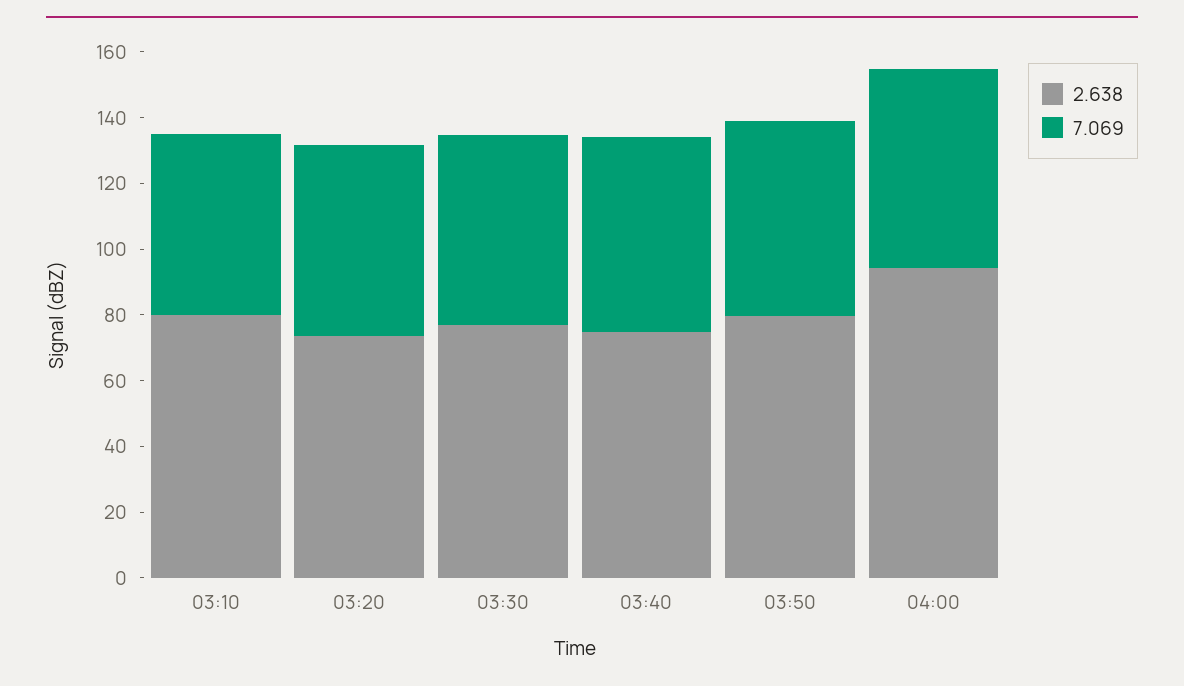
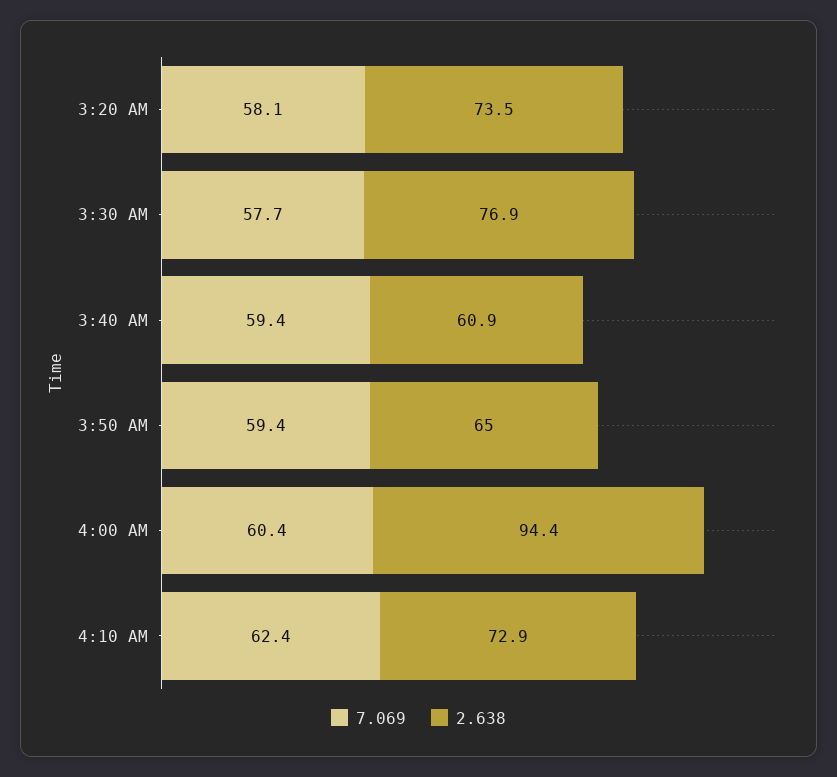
2.638, 03:10: 80 -> none
7.069, 03:10: 55 -> none
2.638, 03:40: 75 -> 60.9
2.638, 03:50: 80 -> 65
7.069, 4:10 AM: none -> 62.4
2.638, 4:10 AM: none -> 72.9

